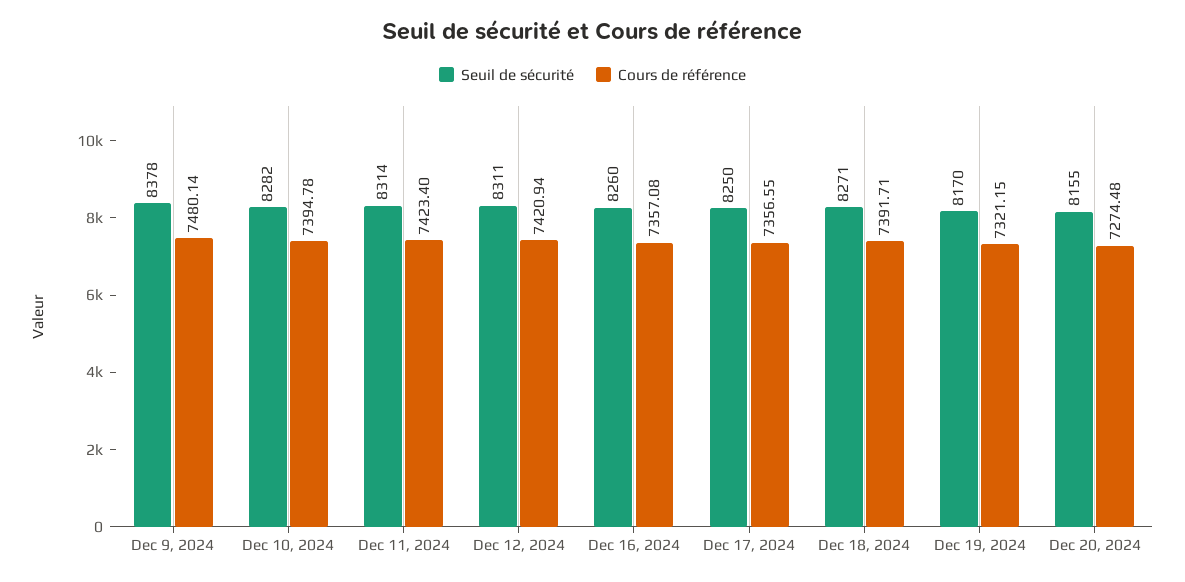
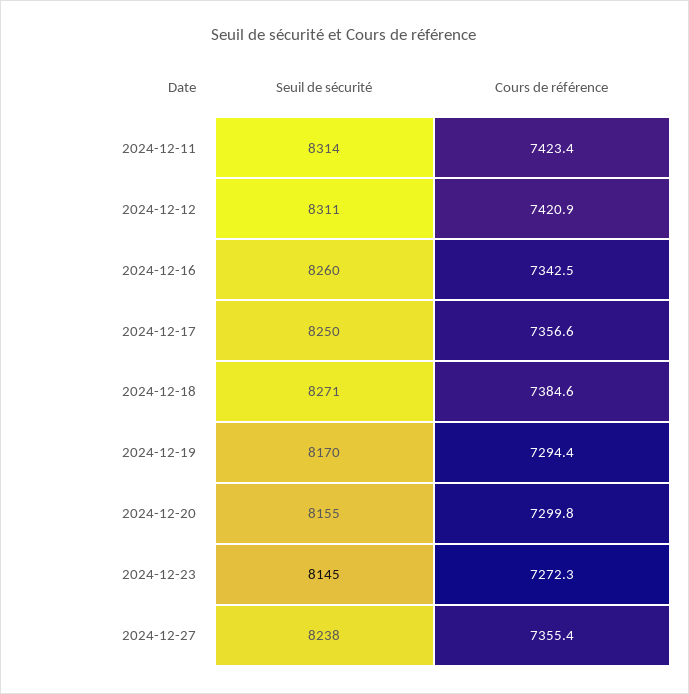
Seuil de sécurité, Dec 9, 2024: 8378 -> none
Cours de référence, Dec 9, 2024: 7480.14 -> none
Seuil de sécurité, Dec 10, 2024: 8282 -> none
Cours de référence, Dec 10, 2024: 7394.78 -> none
Cours de référence, Dec 16, 2024: 7357.08 -> 7342.5
Cours de référence, Dec 18, 2024: 7391.71 -> 7384.6
Cours de référence, Dec 19, 2024: 7321.15 -> 7294.4
Cours de référence, Dec 20, 2024: 7274.48 -> 7299.8
Seuil de sécurité, 2024-12-23: none -> 8145
Cours de référence, 2024-12-23: none -> 7272.3
Seuil de sécurité, 2024-12-27: none -> 8238
Cours de référence, 2024-12-27: none -> 7355.4

